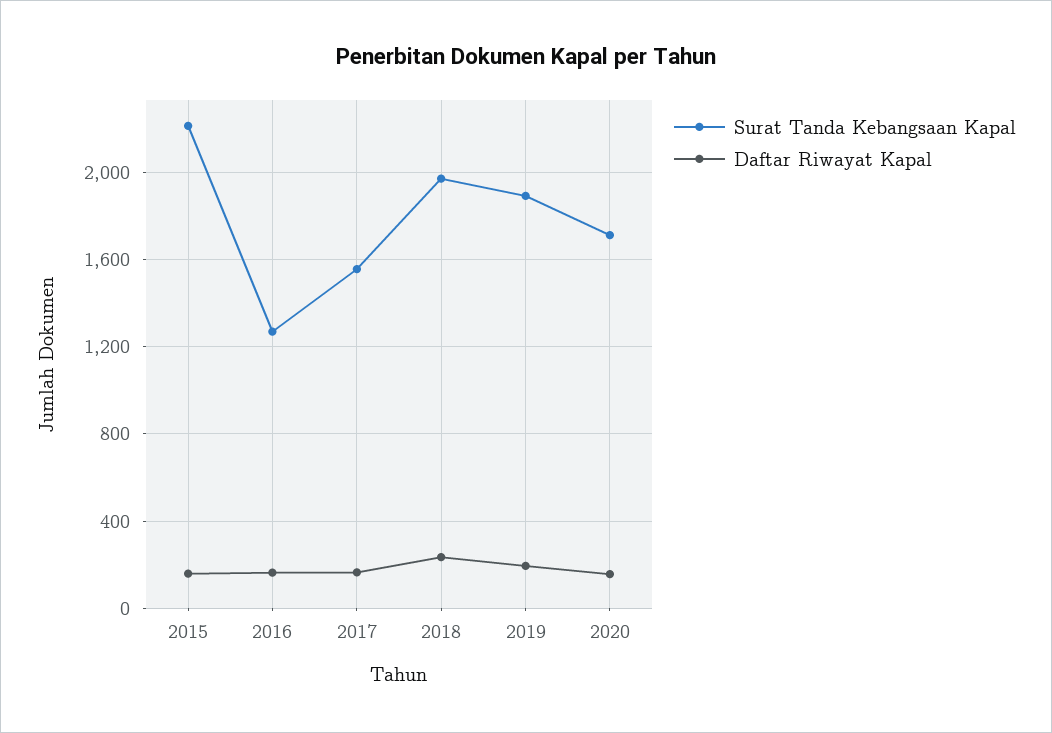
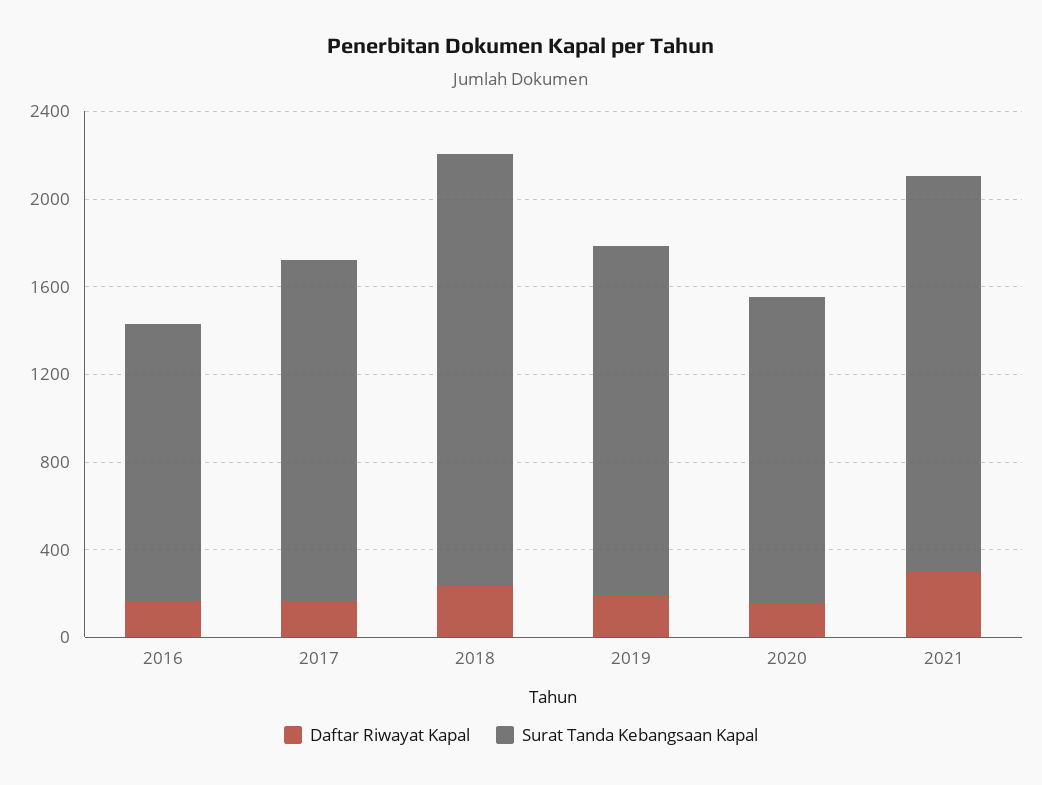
Surat Tanda Kebangsaan Kapal, 2015: 2200 -> none
Daftar Riwayat Kapal, 2015: 150 -> none
Surat Tanda Kebangsaan Kapal, 2019: 1900 -> 1600
Surat Tanda Kebangsaan Kapal, 2020: 1700 -> 1400
Daftar Riwayat Kapal, 2021: none -> 300
Surat Tanda Kebangsaan Kapal, 2021: none -> 1800

